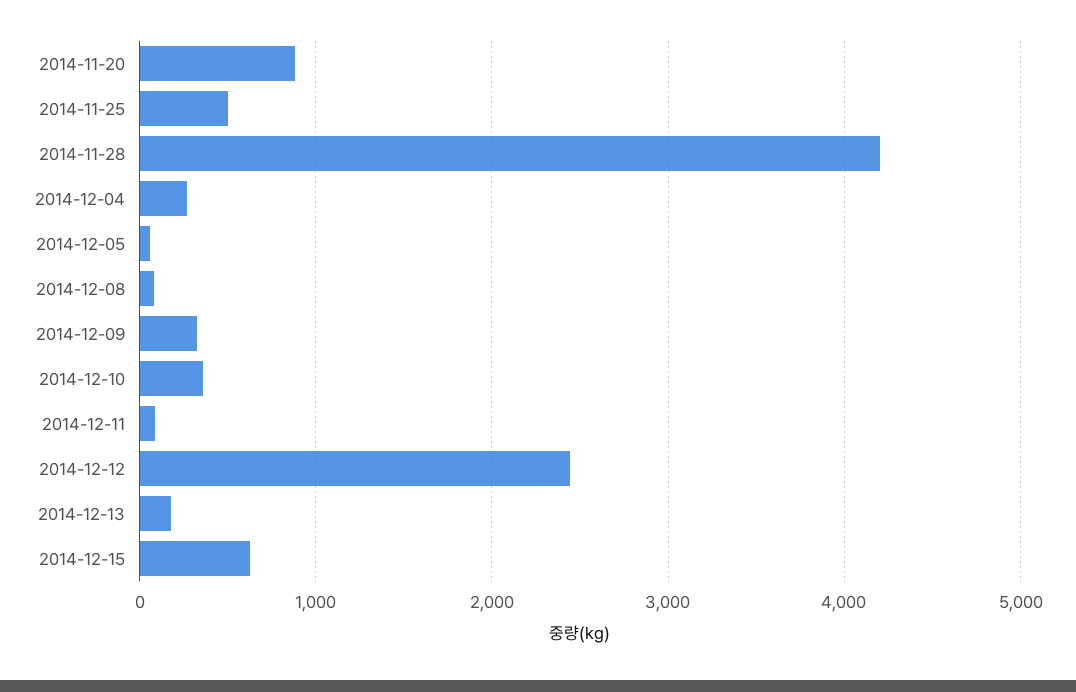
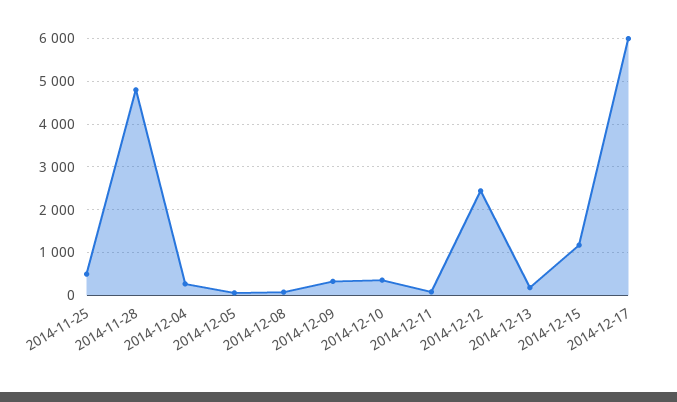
2014-11-20: 900 -> none
2014-11-28: 4200 -> 4800
2014-12-15: 600 -> 1200
2014-12-17: none -> 6000

